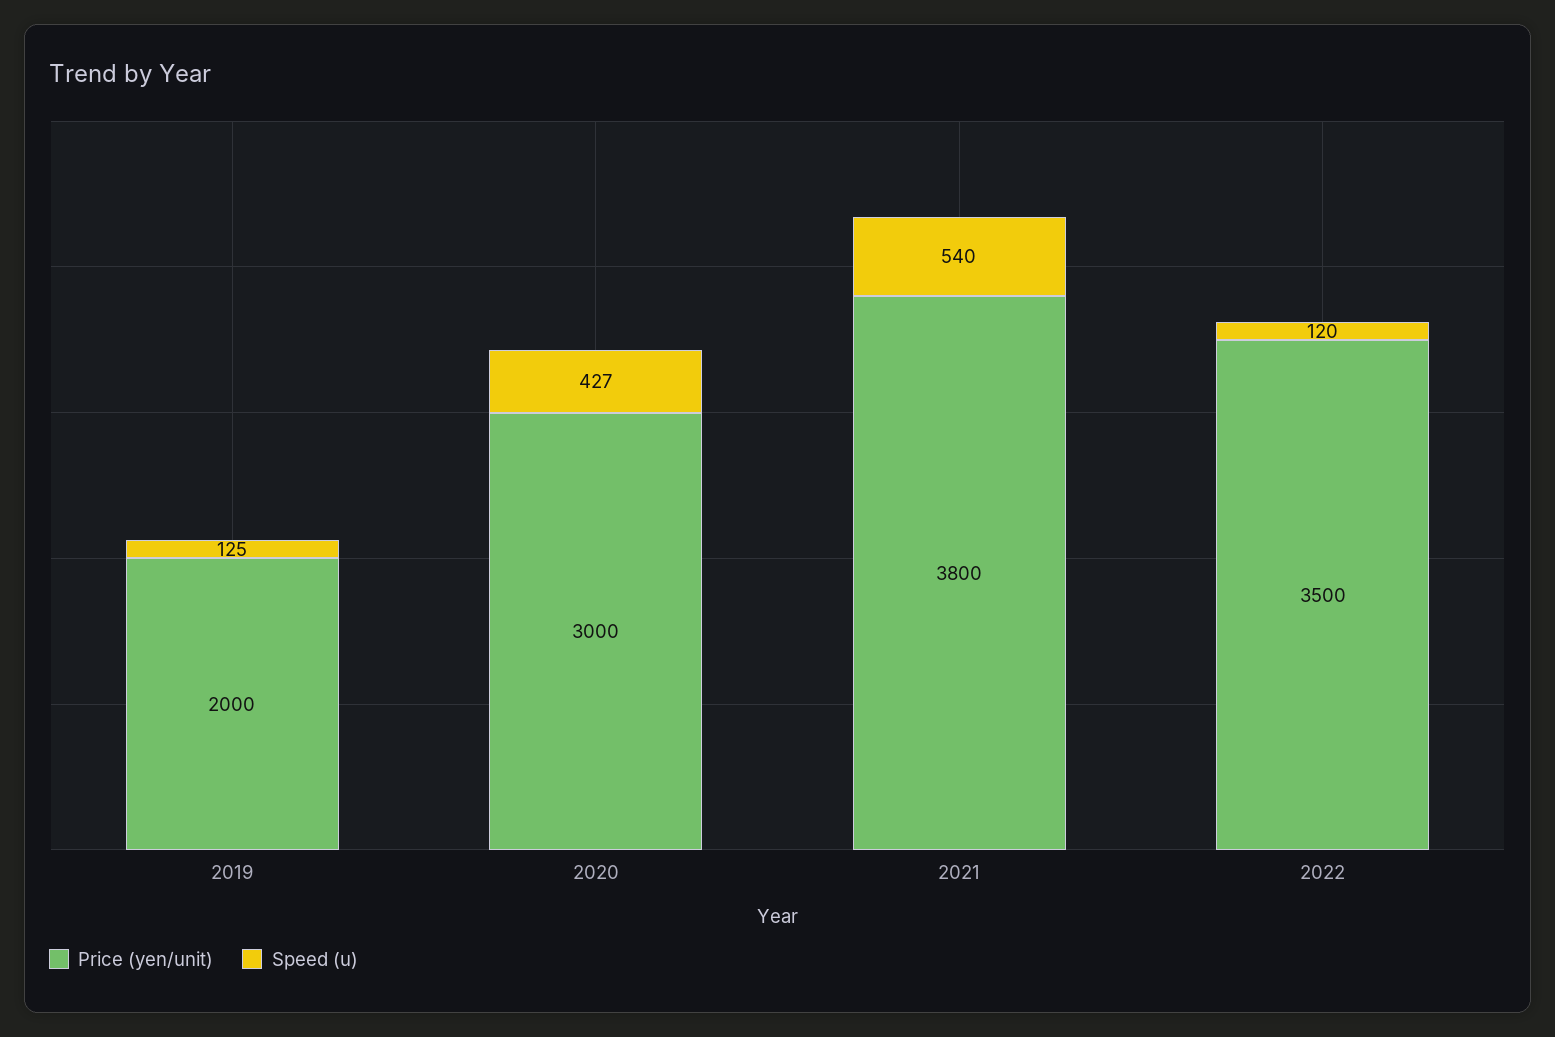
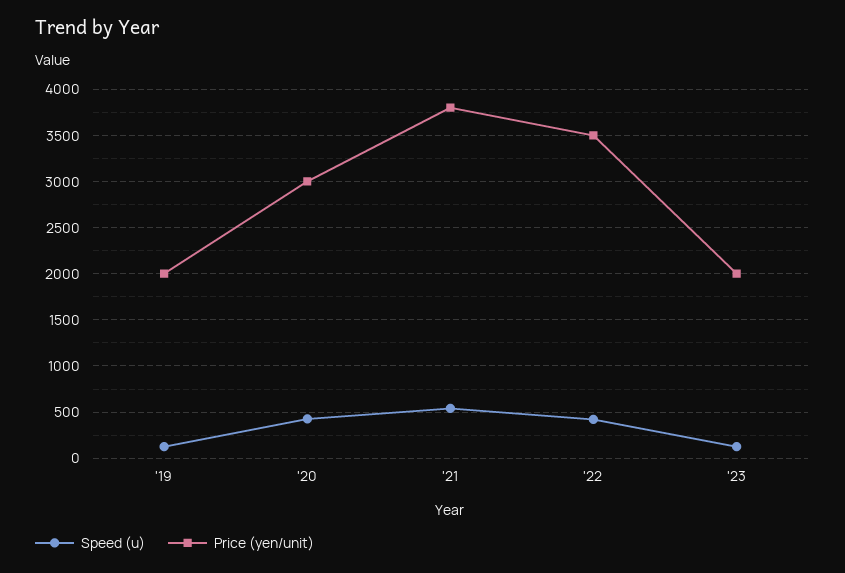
Speed (u), 2022: 120 -> 400
Speed (u), '23: none -> 100
Price (yen/unit), '23: none -> 2000

